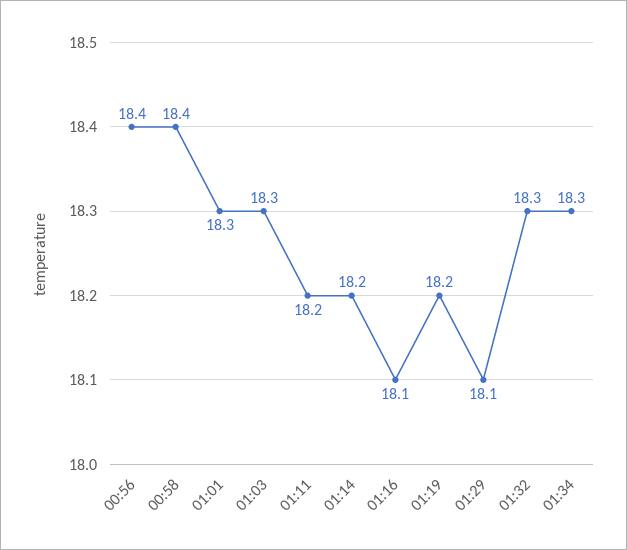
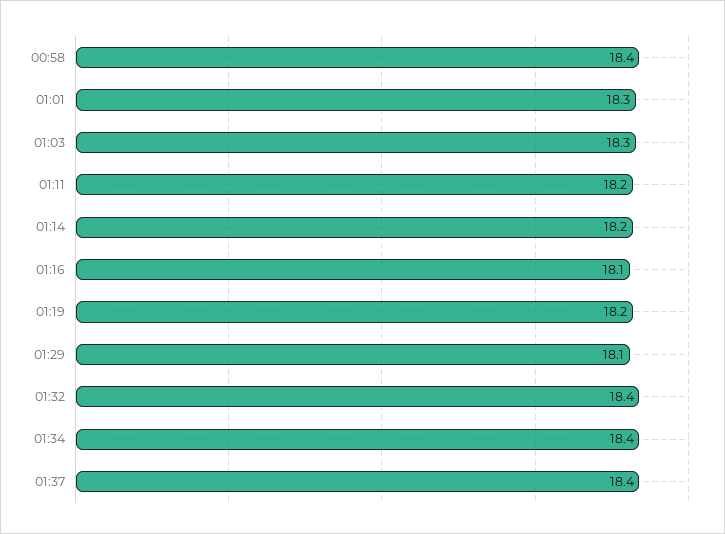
00:56: 18.4 -> none
01:32: 18.3 -> 18.4
01:34: 18.3 -> 18.4
01:37: none -> 18.4

